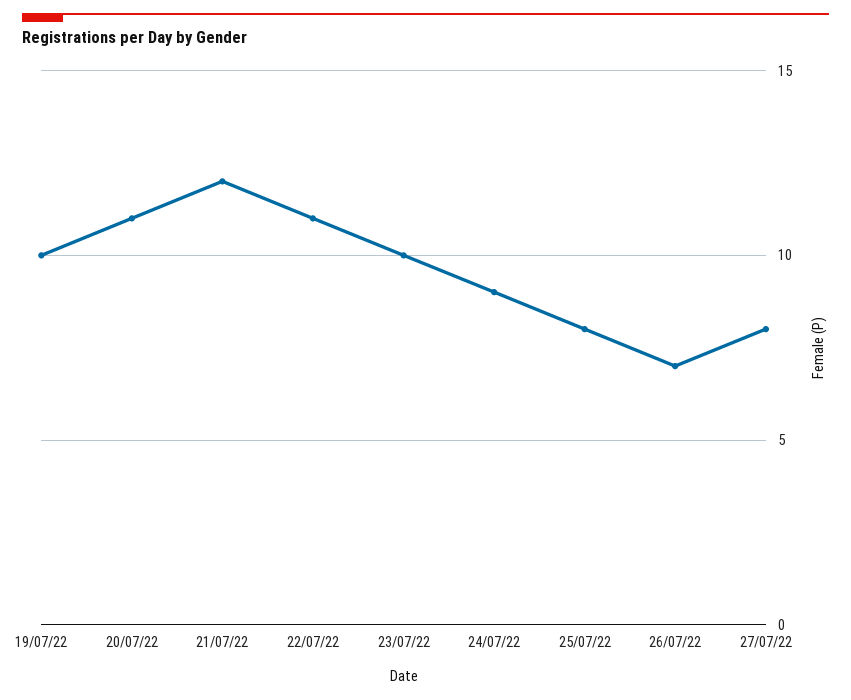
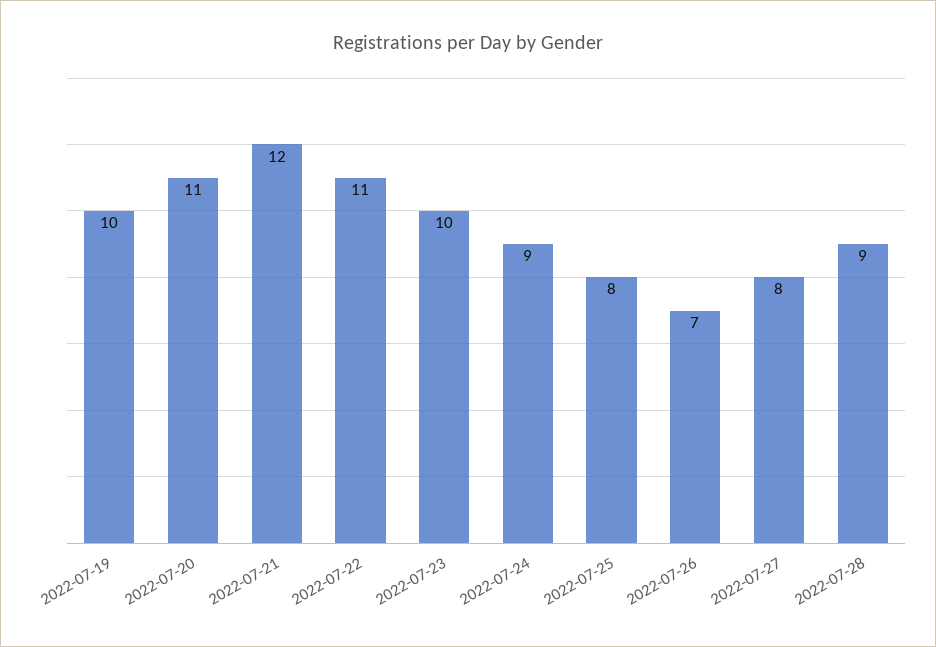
2022-07-28: none -> 9

